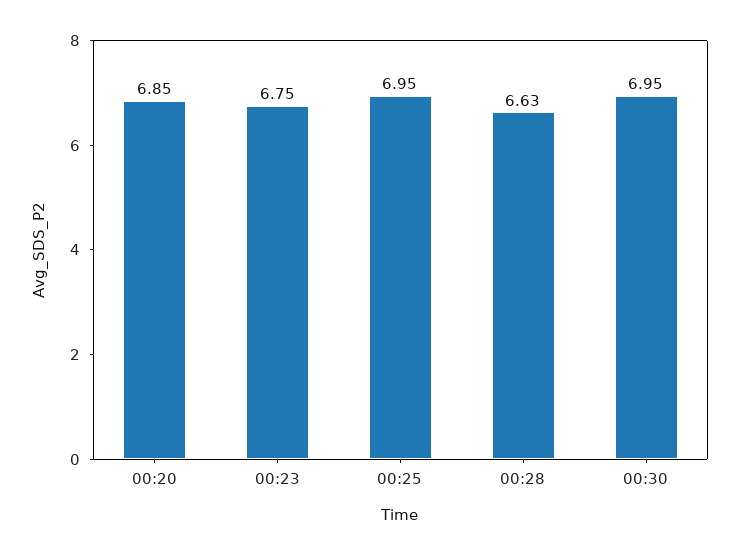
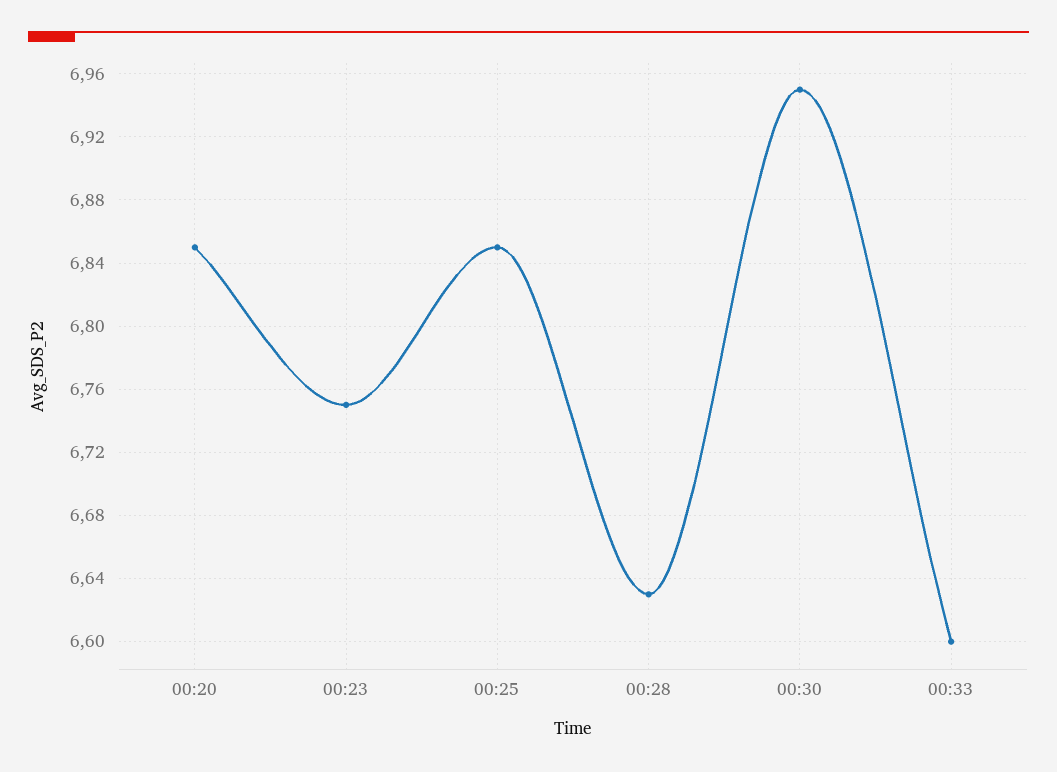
00:25: 6.95 -> 6.85
00:33: none -> 6.6

